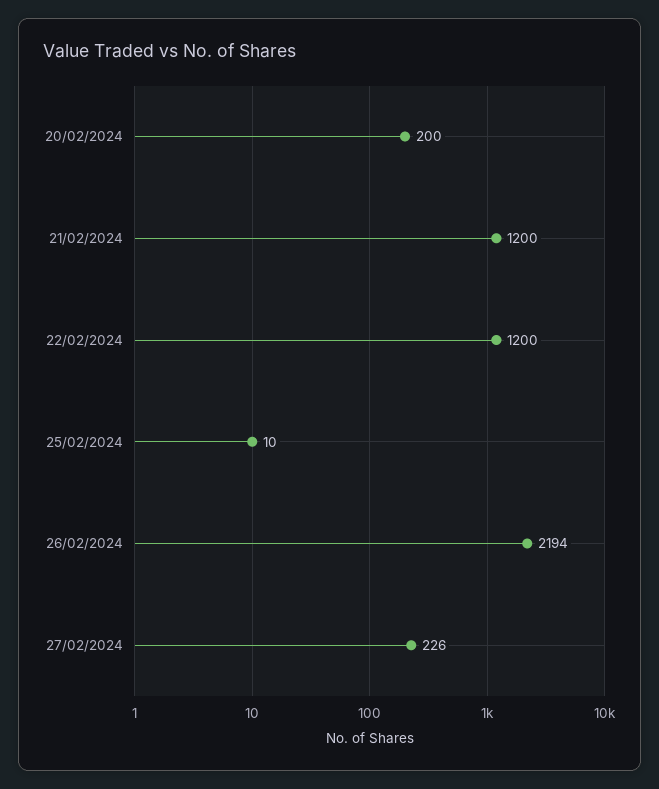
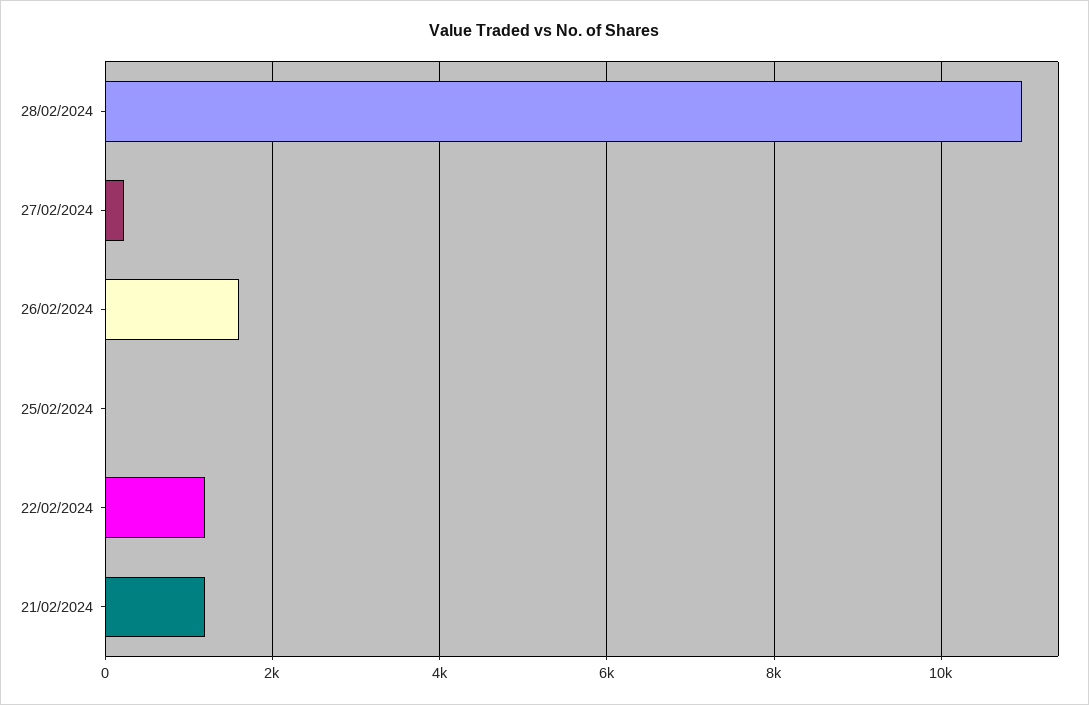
20/02/2024: 200 -> none
26/02/2024: 2194 -> 1600
28/02/2024: none -> 11000

